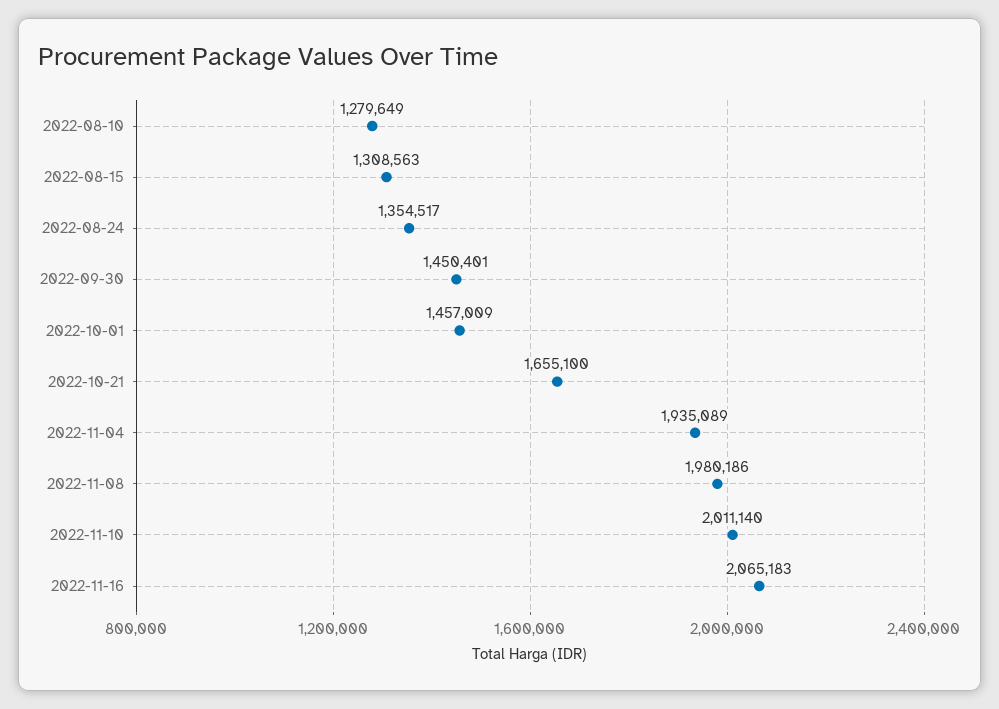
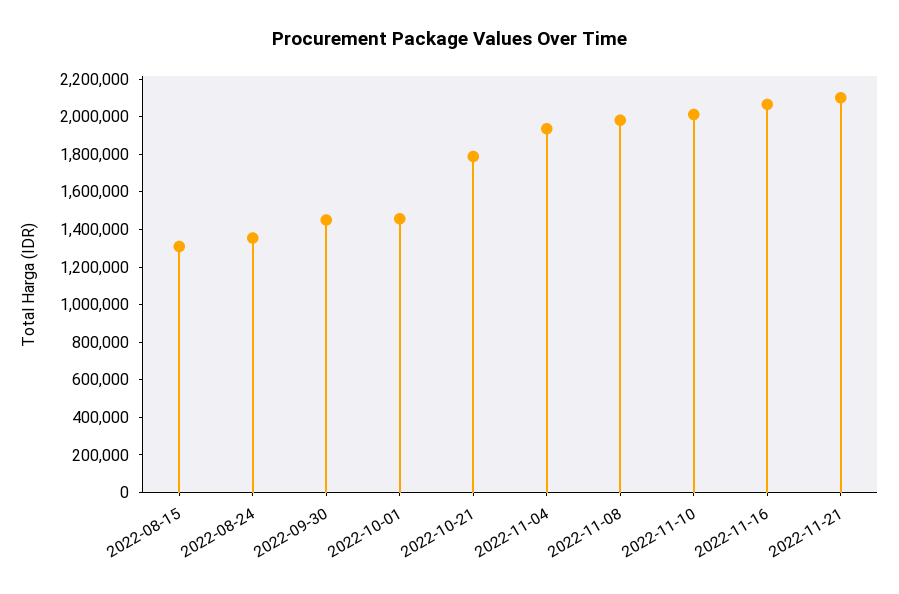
2022-08-10: 1279649 -> none
2022-10-21: 1655100 -> 1800000
2022-11-21: none -> 2100000

